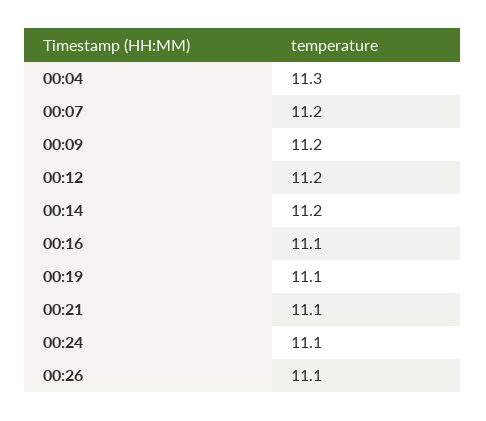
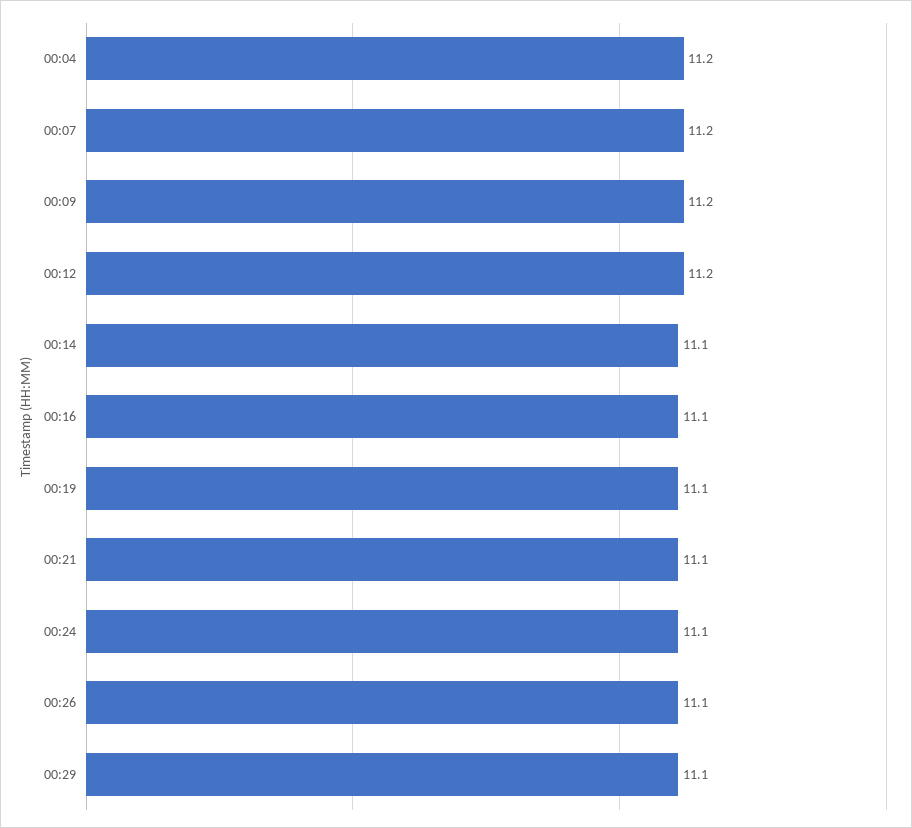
00:04: 11.3 -> 11.2
00:14: 11.2 -> 11.1
00:29: none -> 11.1

